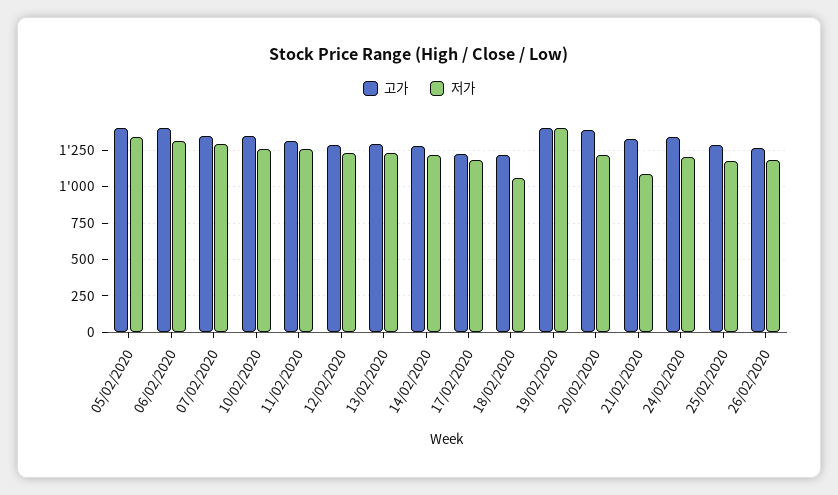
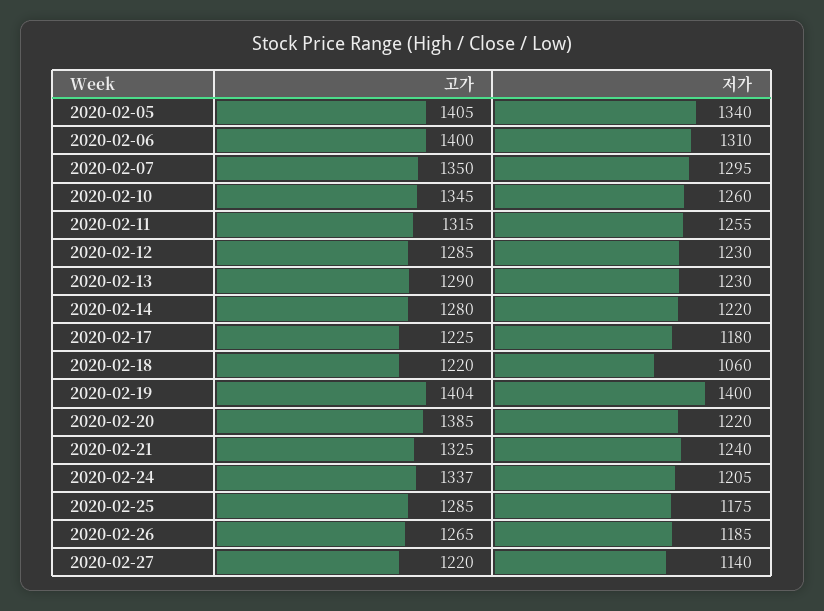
저가, 21/02/2020: 1100 -> 1240
고가, 2020-02-27: none -> 1220
저가, 2020-02-27: none -> 1140

